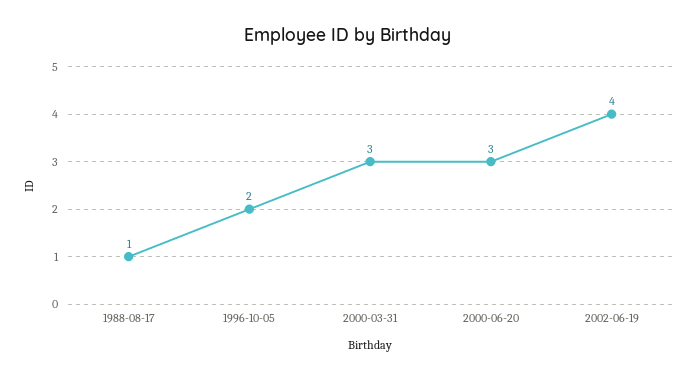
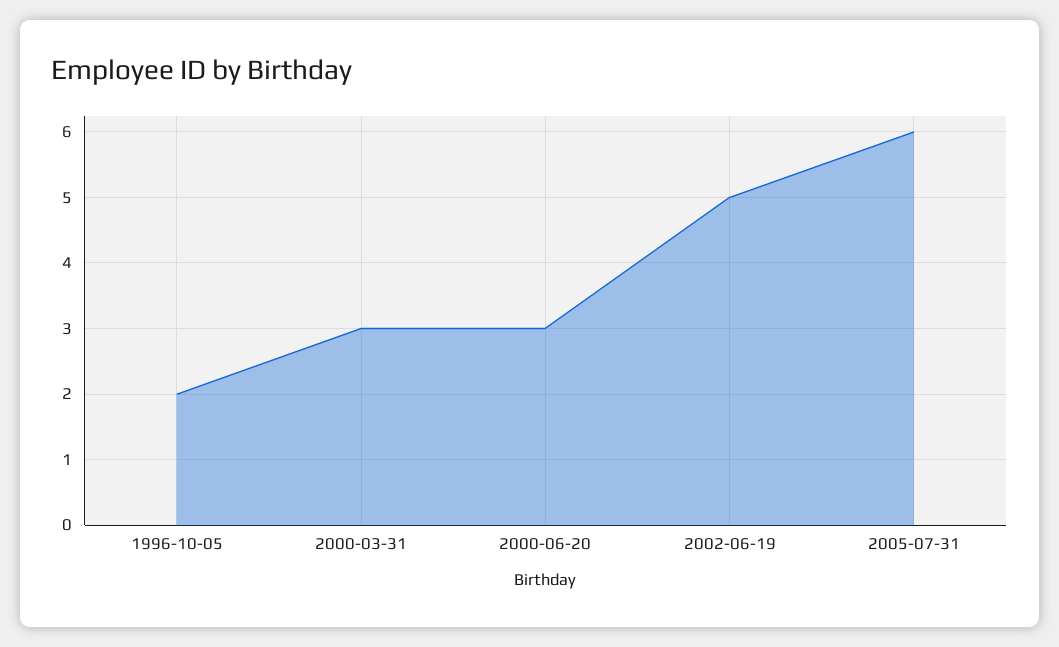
1988-08-17: 1 -> none
2002-06-19: 4 -> 5
2005-07-31: none -> 6

